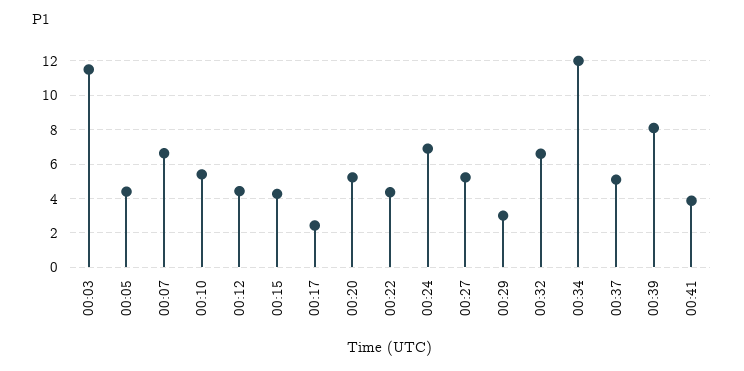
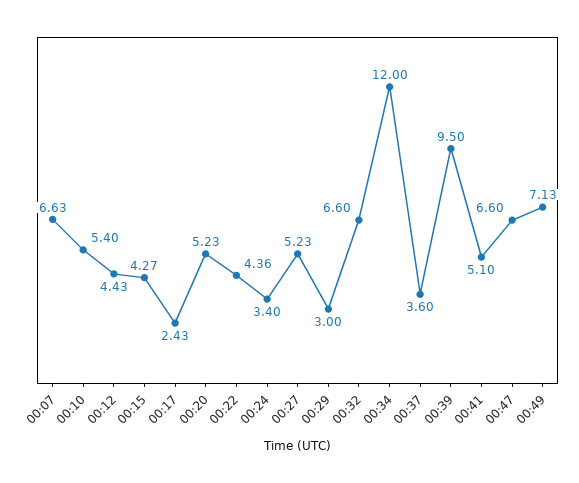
00:03: 11.5 -> none
00:05: 4.5 -> none
00:24: 7 -> 3.4
00:37: 5 -> 3.6
00:39: 8 -> 9.5
00:41: 4 -> 5.1
00:47: none -> 6.6
00:49: none -> 7.13

